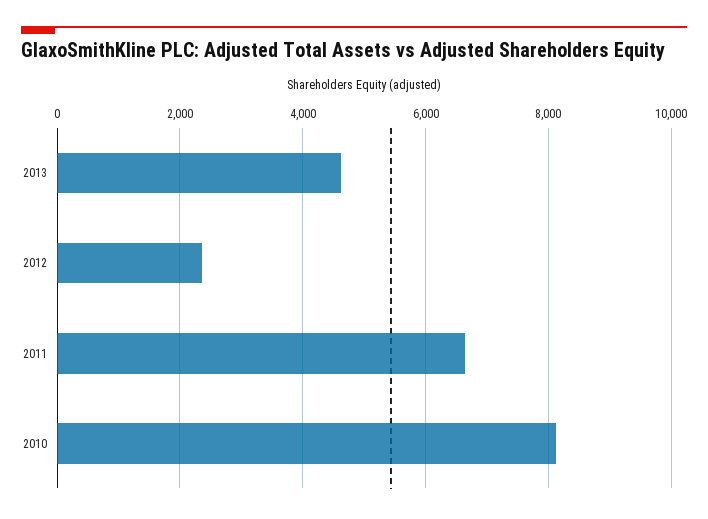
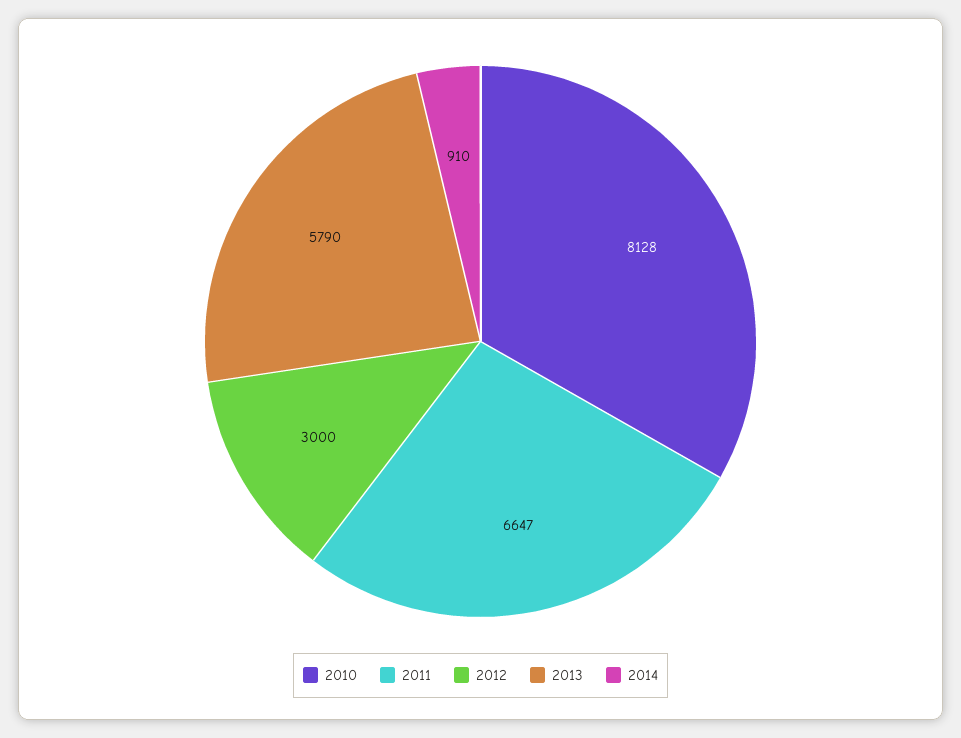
2013: 4600 -> 5790
2012: 2400 -> 3000
2014: none -> 910

